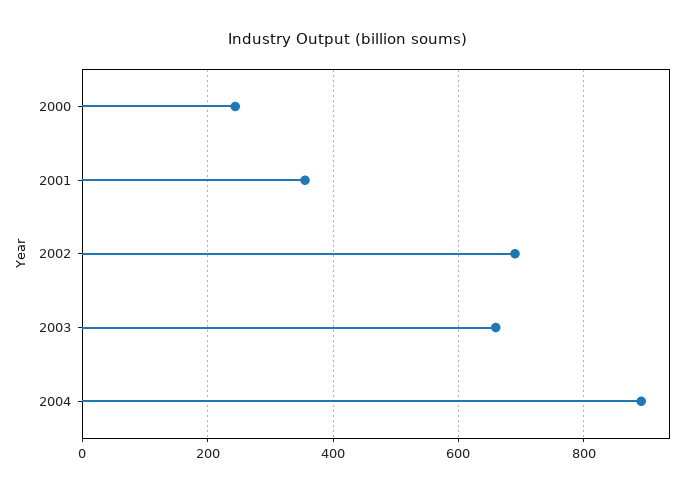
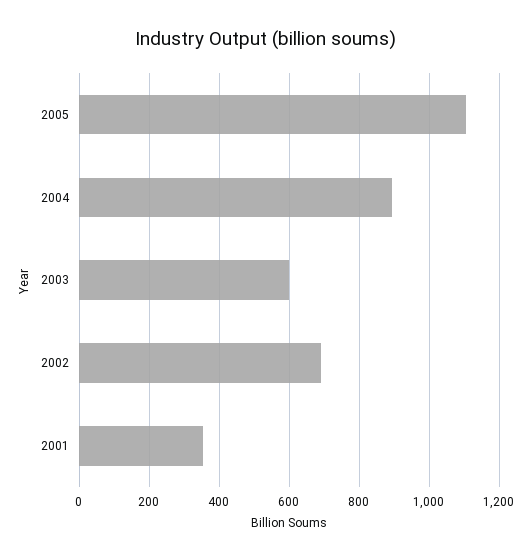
2000: 240 -> none
2003: 660 -> 600
2005: none -> 1100

